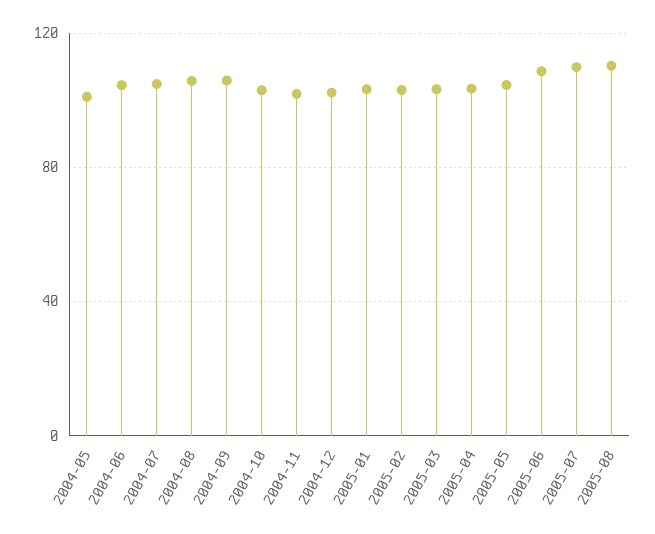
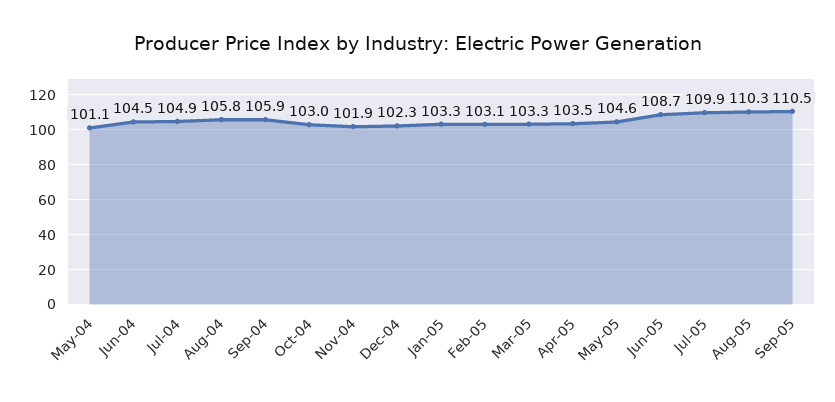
Sep-05: none -> 110.5

